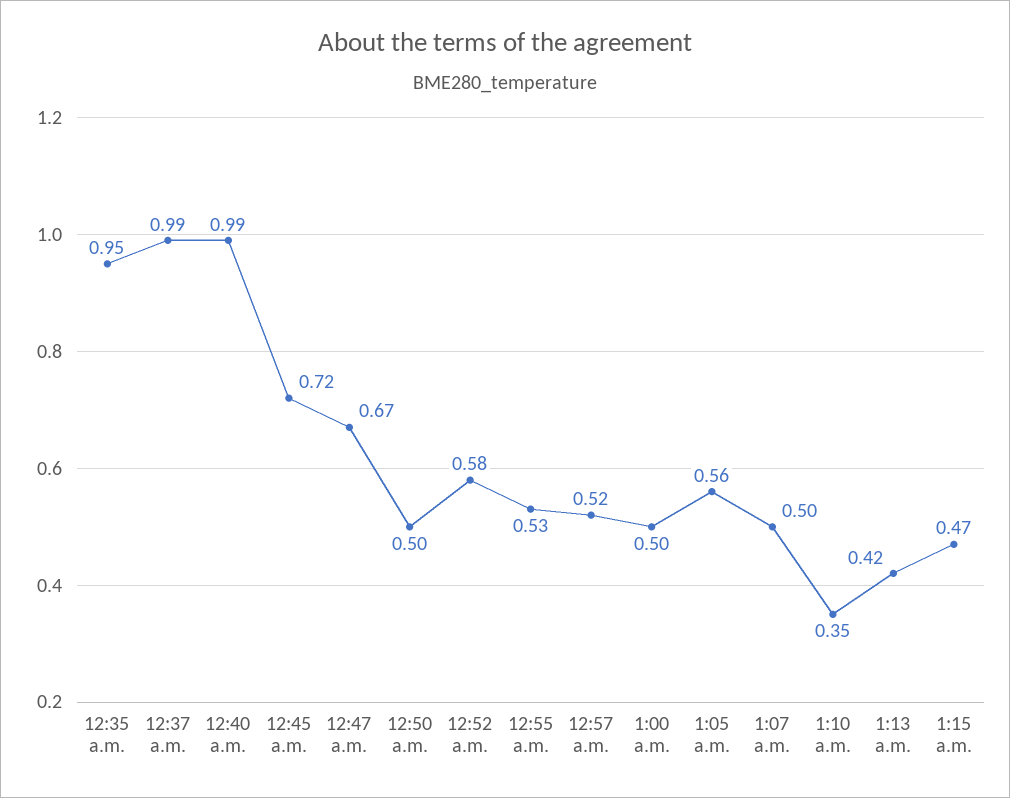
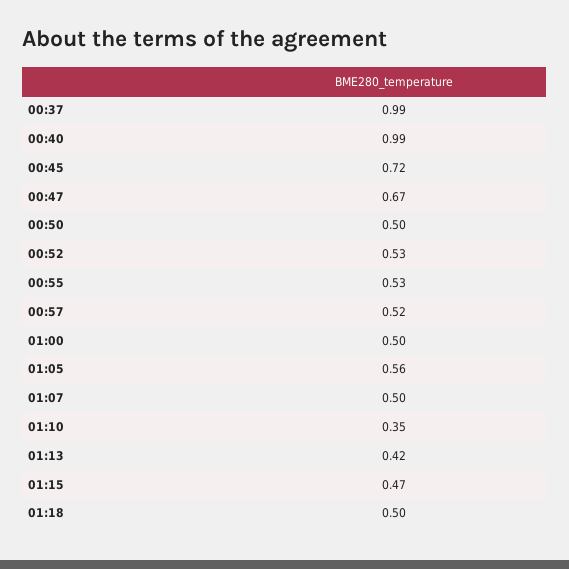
12:35 a.m.: 0.95 -> none
12:52 a.m.: 0.58 -> 0.53
01:18: none -> 0.5

